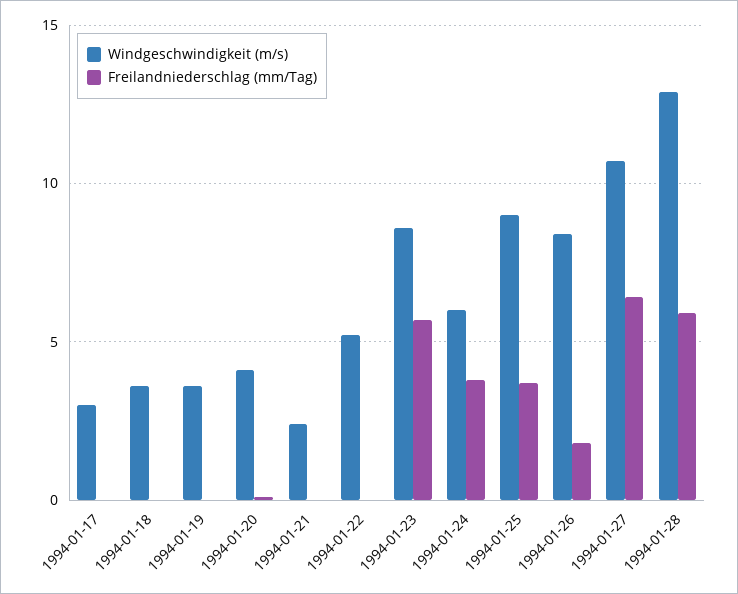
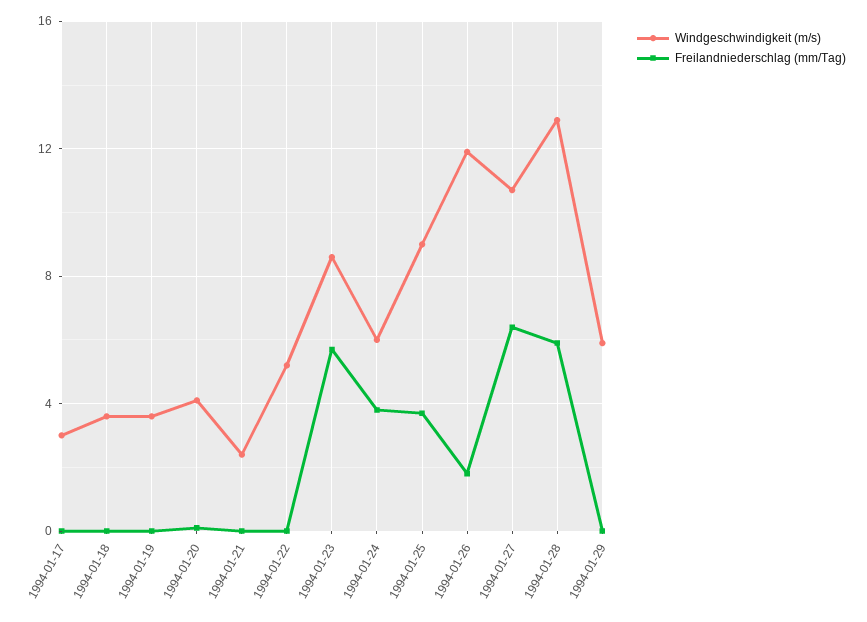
Windgeschwindigkeit (m/s), 1994-01-26: 8.5 -> 12
Windgeschwindigkeit (m/s), 1994-01-29: none -> 6
Freilandniederschlag (mm/Tag), 1994-01-29: none -> 0

